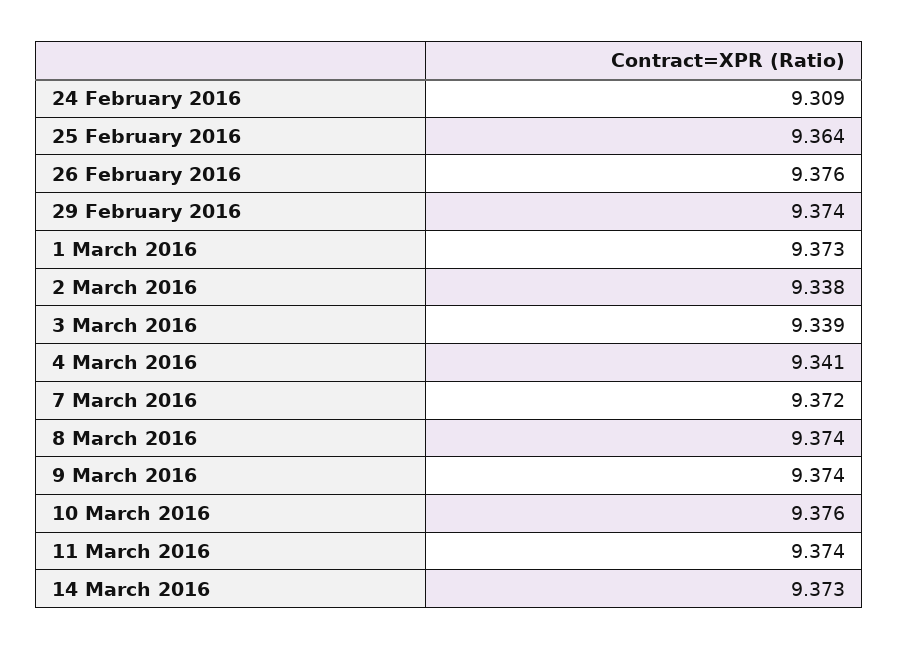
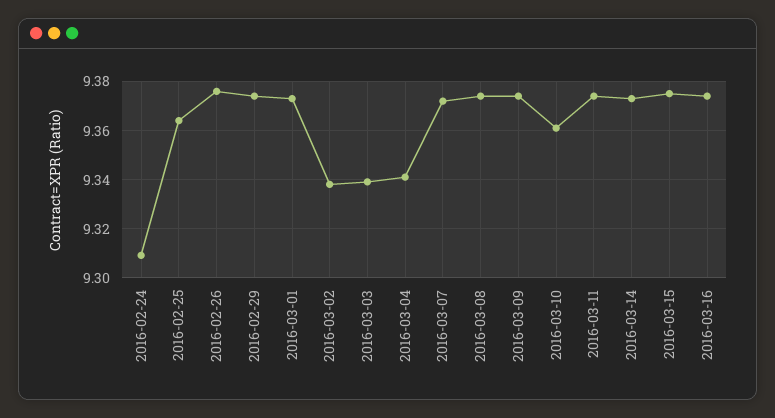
10 March 2016: 9.376 -> 9.36
2016-03-15: none -> 9.375
2016-03-16: none -> 9.375

